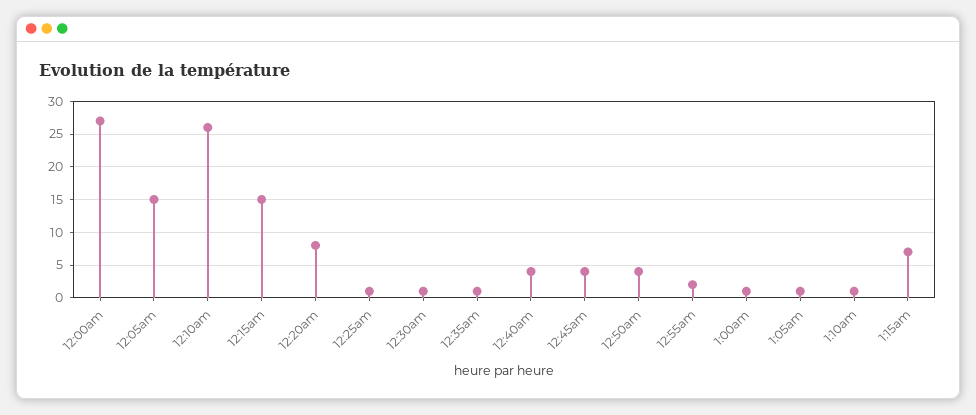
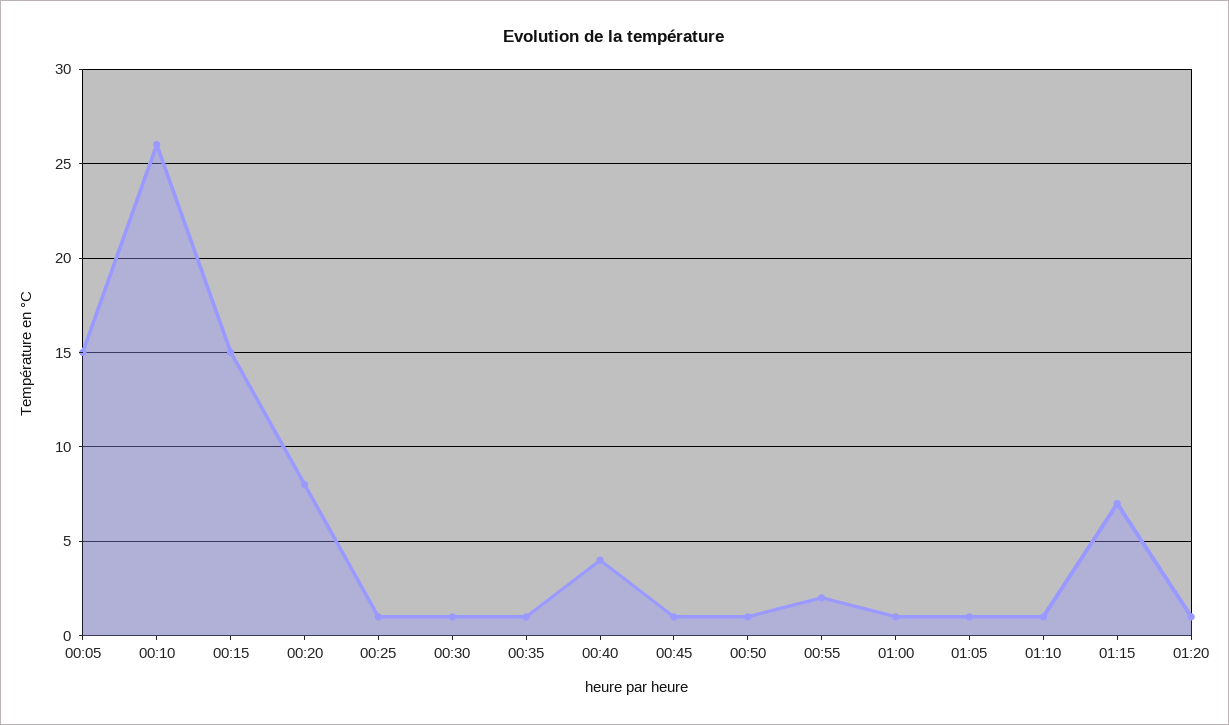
12:00am: 27 -> none
12:45am: 4 -> 1
12:50am: 4 -> 1
01:20: none -> 1

